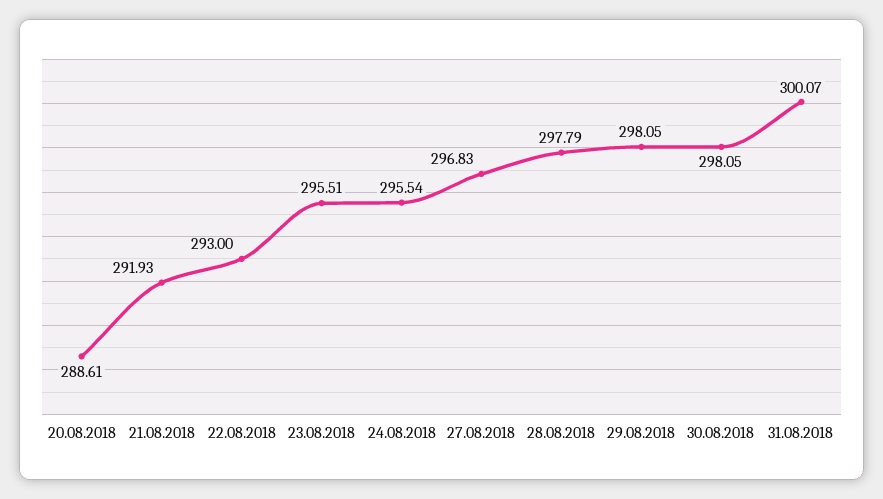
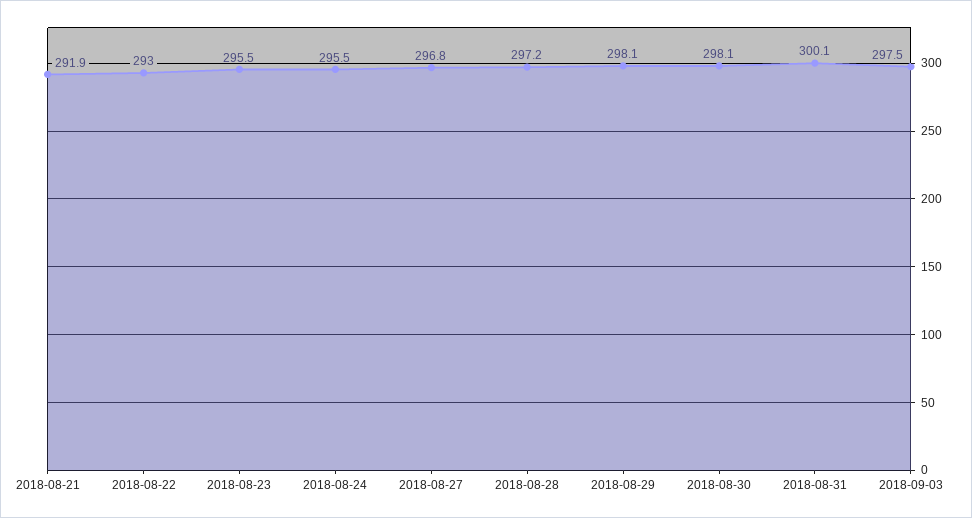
20.08.2018: 288.61 -> none
28.08.2018: 297.79 -> 297.2
2018-09-03: none -> 297.5

